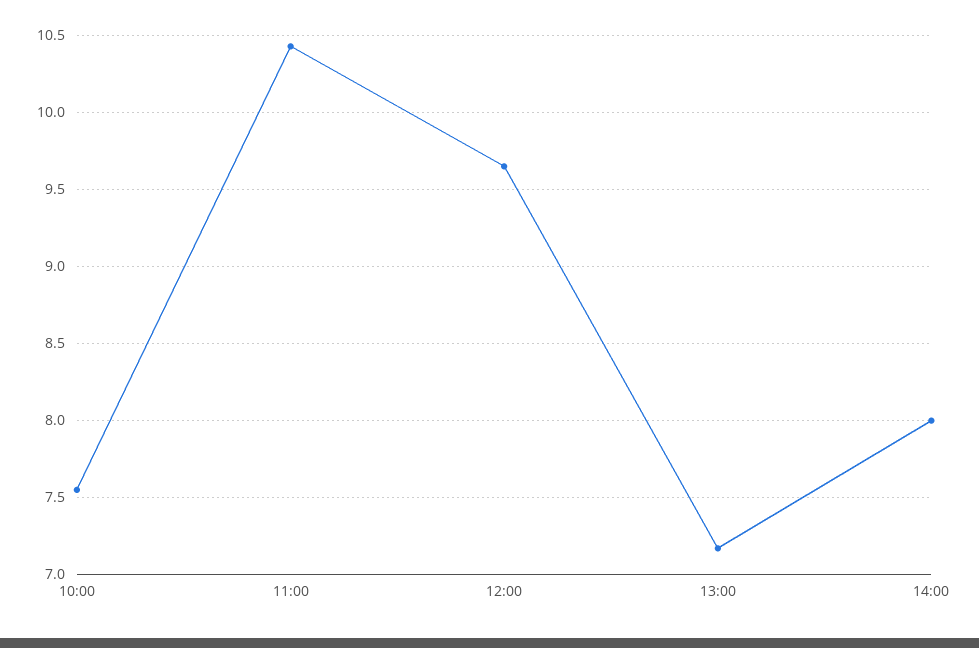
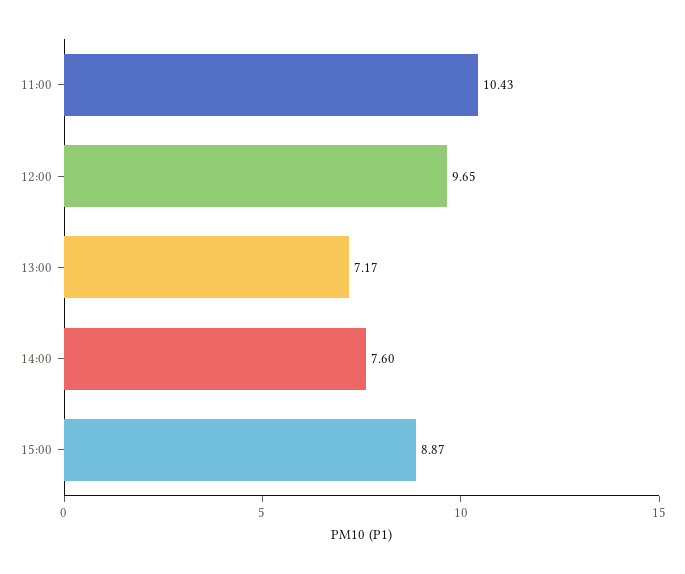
10:00: 7.55 -> none
14:00: 8 -> 7.6
15:00: none -> 8.87

